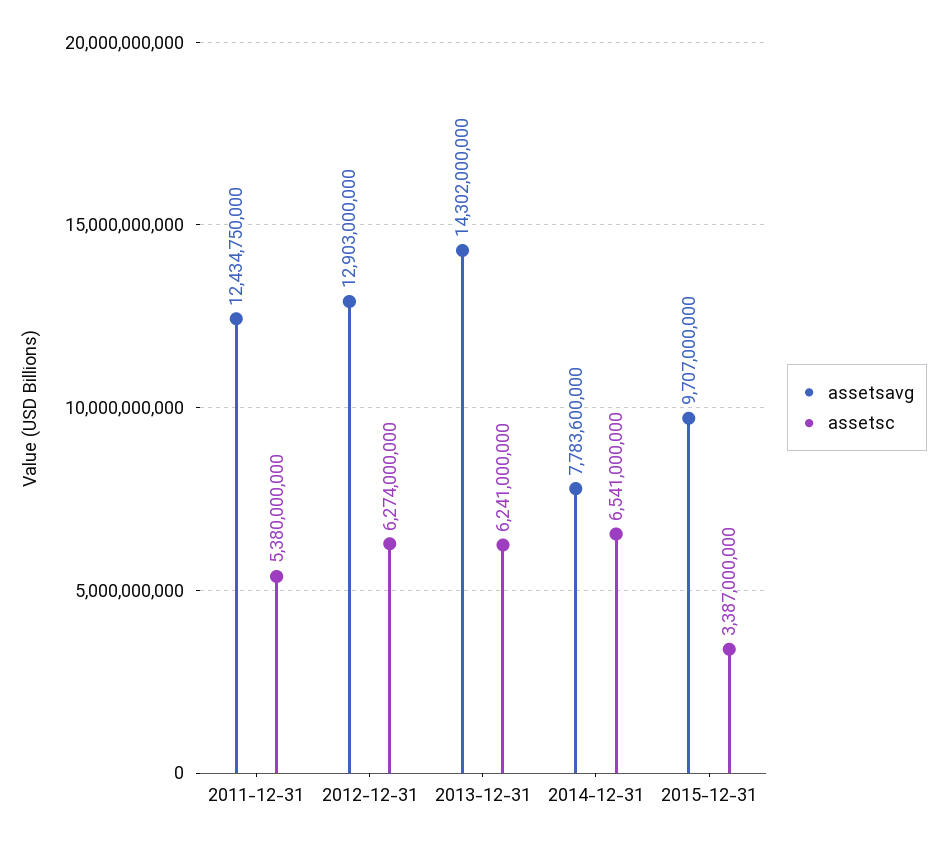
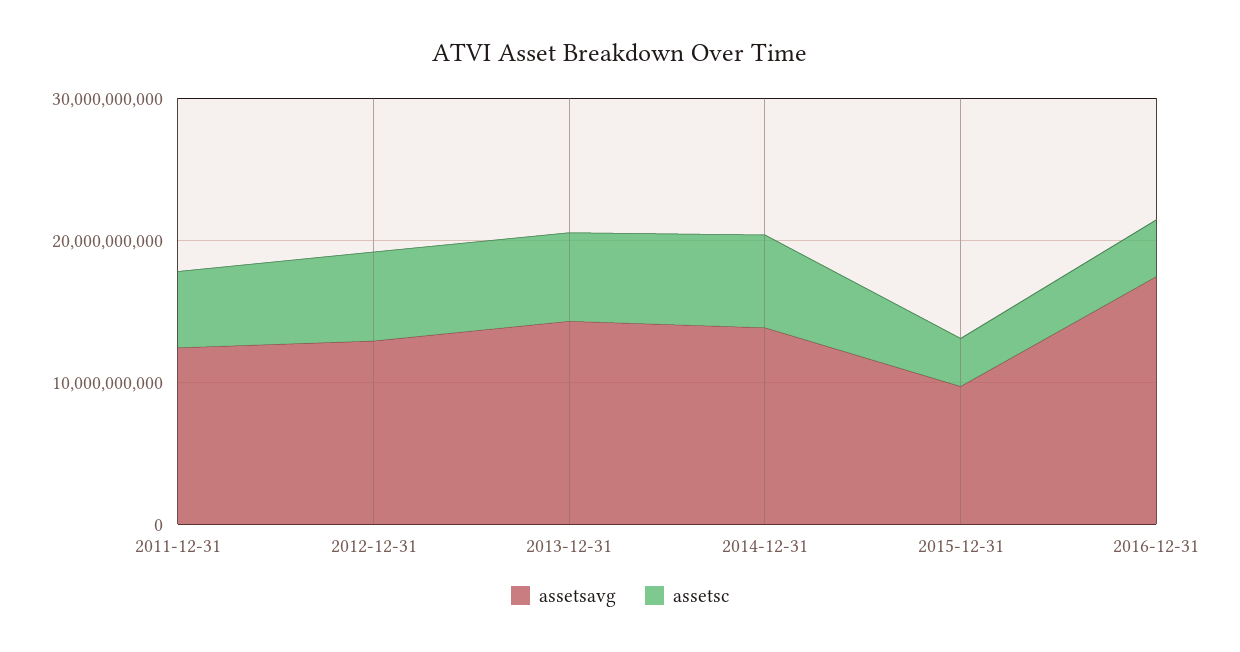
assetsavg, 2014-12-31: 7783600000 -> 14000000000
assetsavg, 2016-12-31: none -> 18000000000
assetsc, 2016-12-31: none -> 4000000000

